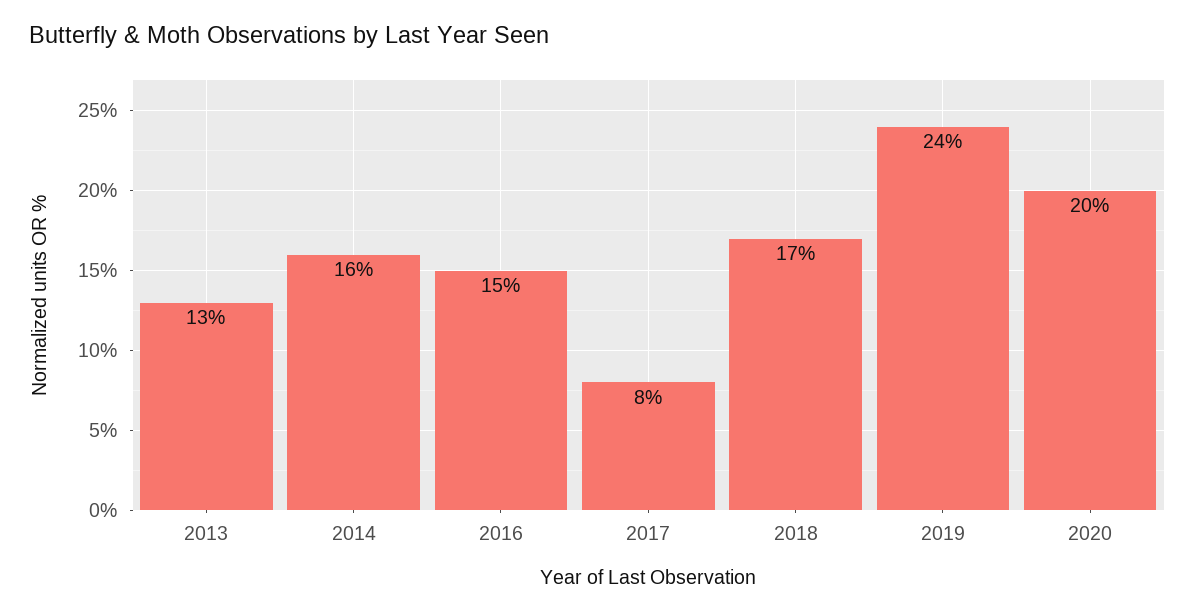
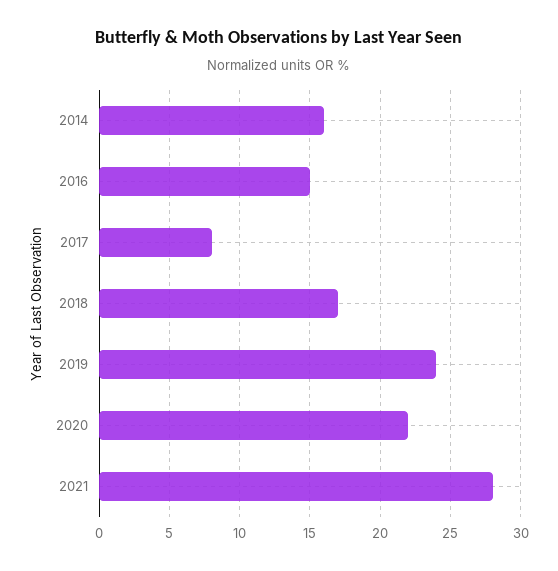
2013: 13 -> none
2020: 20 -> 22
2021: none -> 28

